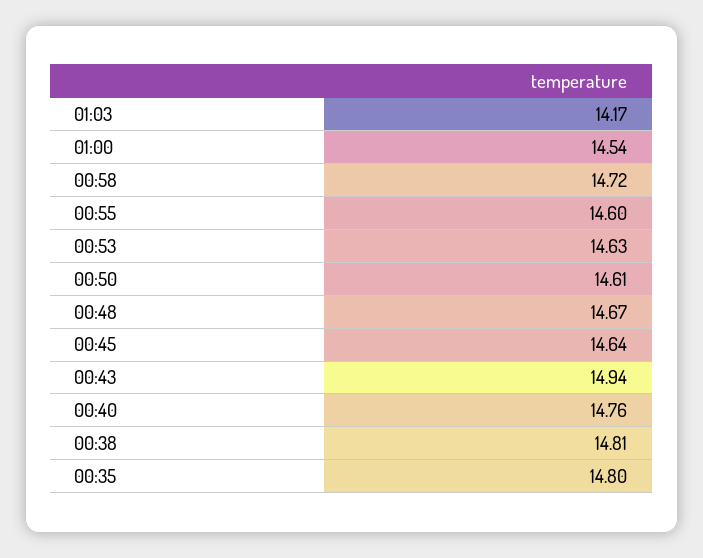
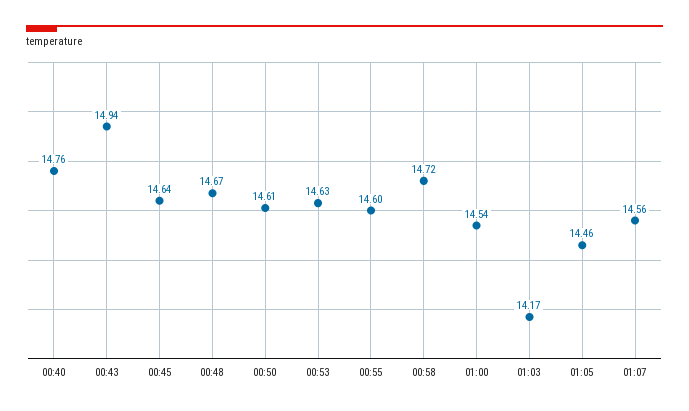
00:38: 14.81 -> none
00:35: 14.8 -> none
01:05: none -> 14.46
01:07: none -> 14.56

